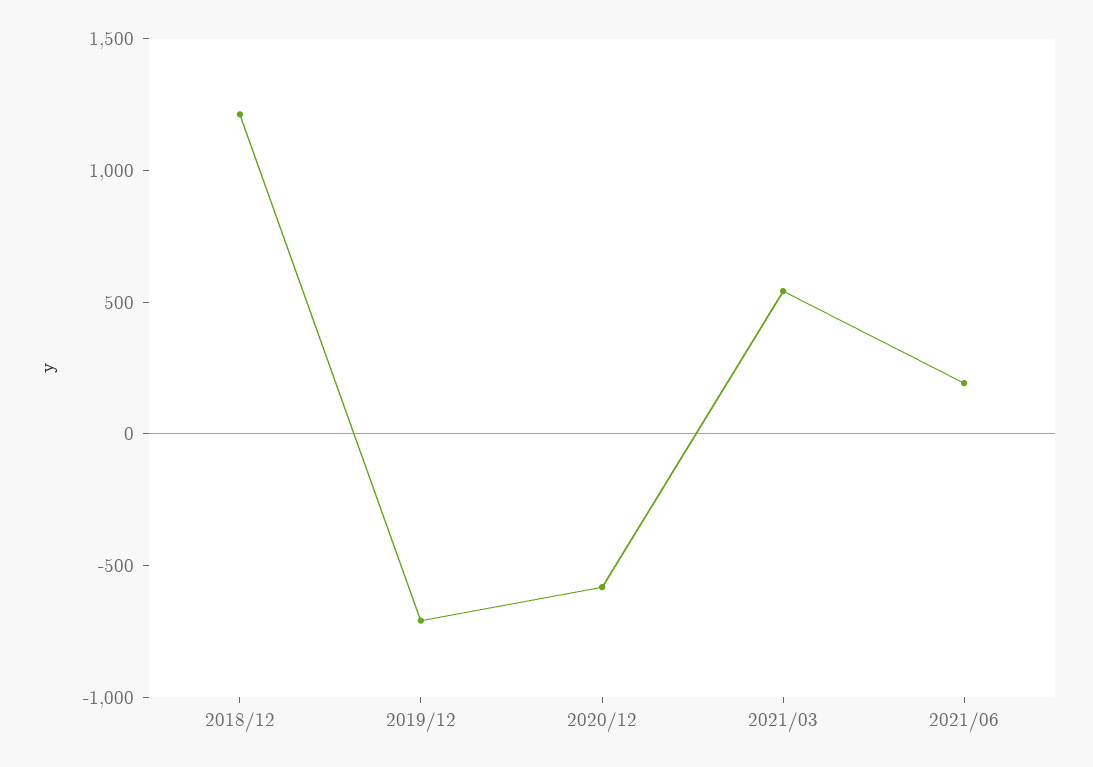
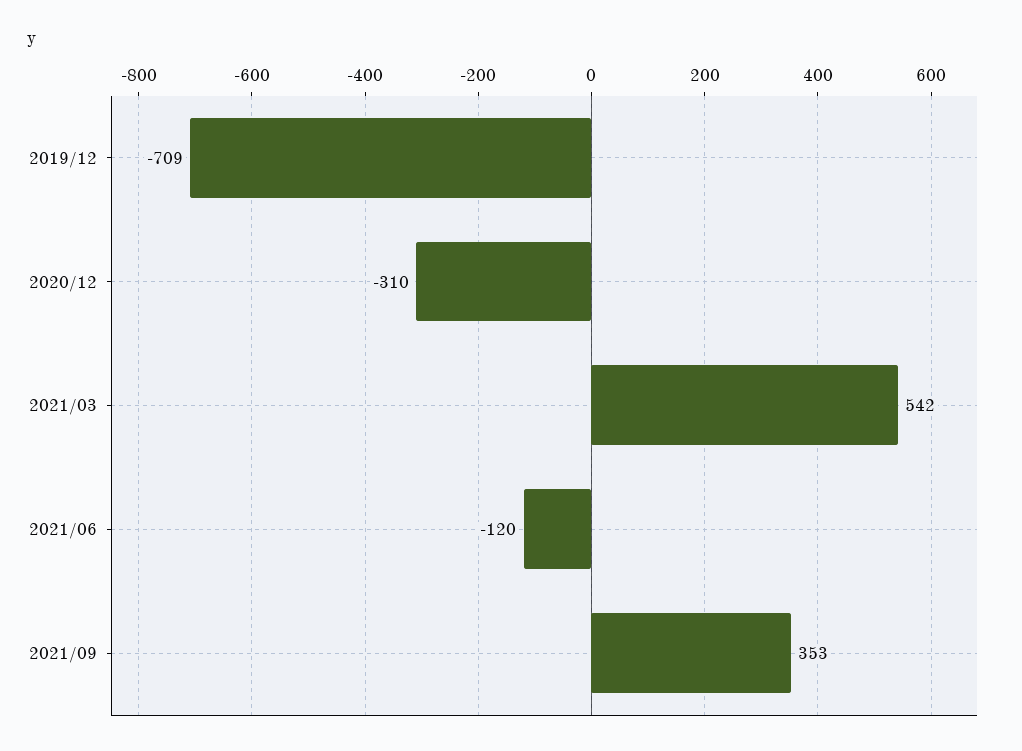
2018/12: 1200 -> none
2020/12: -600 -> -310
2021/06: 200 -> -120
2021/09: none -> 353

